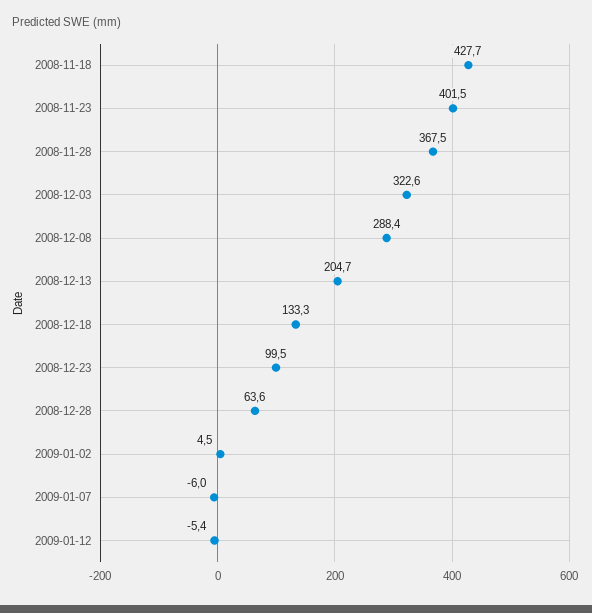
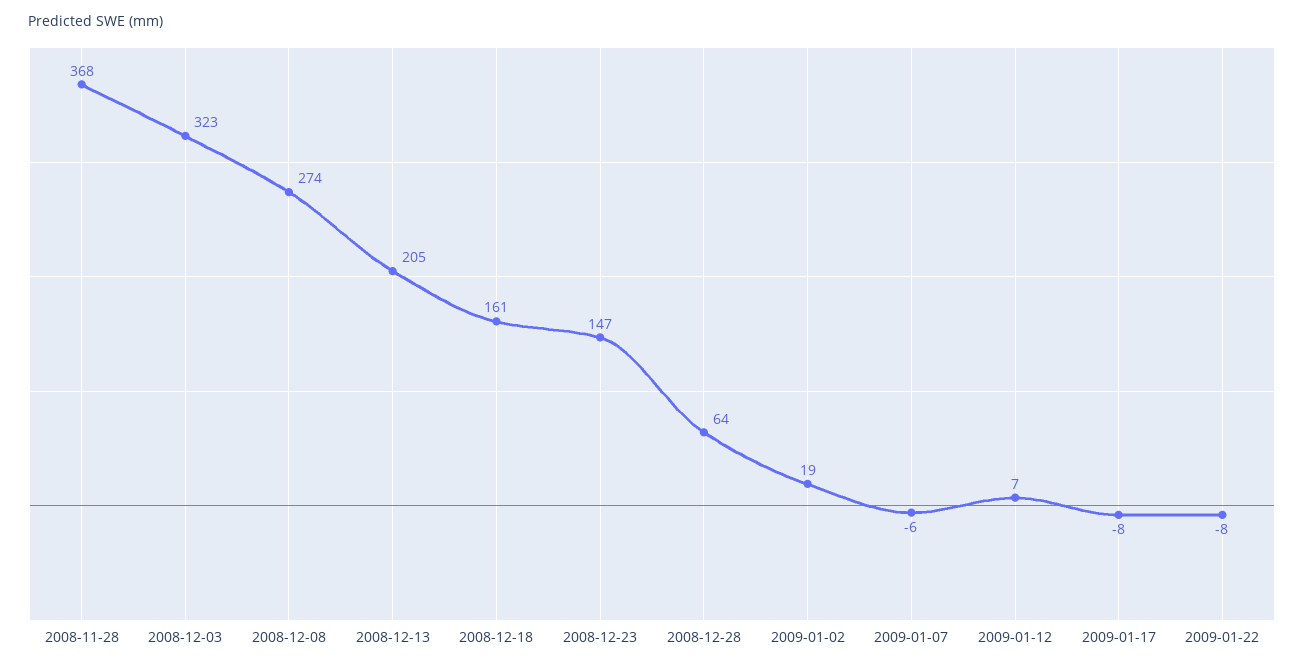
2008-11-18: 427.7 -> none
2008-11-23: 401.5 -> none
2008-12-08: 288.4 -> 274
2008-12-18: 133.3 -> 161
2008-12-23: 99.5 -> 147
2009-01-02: 4.5 -> 19
2009-01-12: -5.4 -> 7
2009-01-17: none -> -8
2009-01-22: none -> -8

